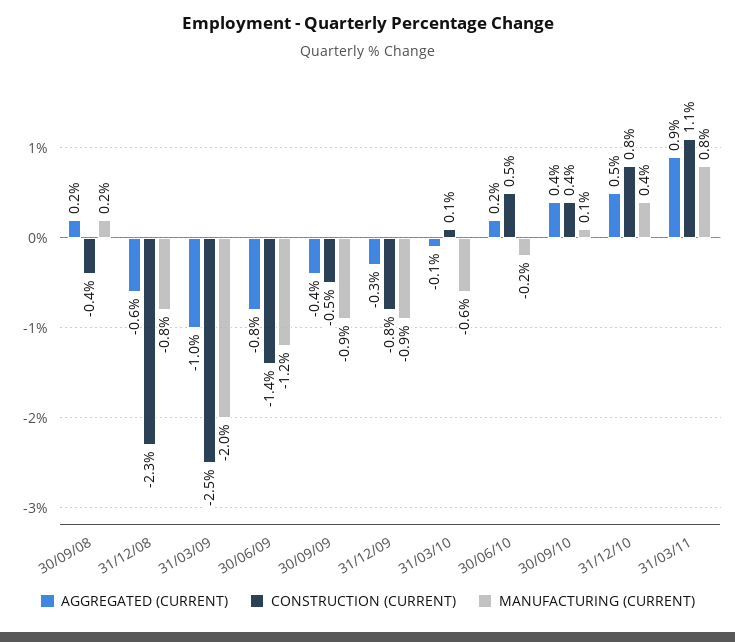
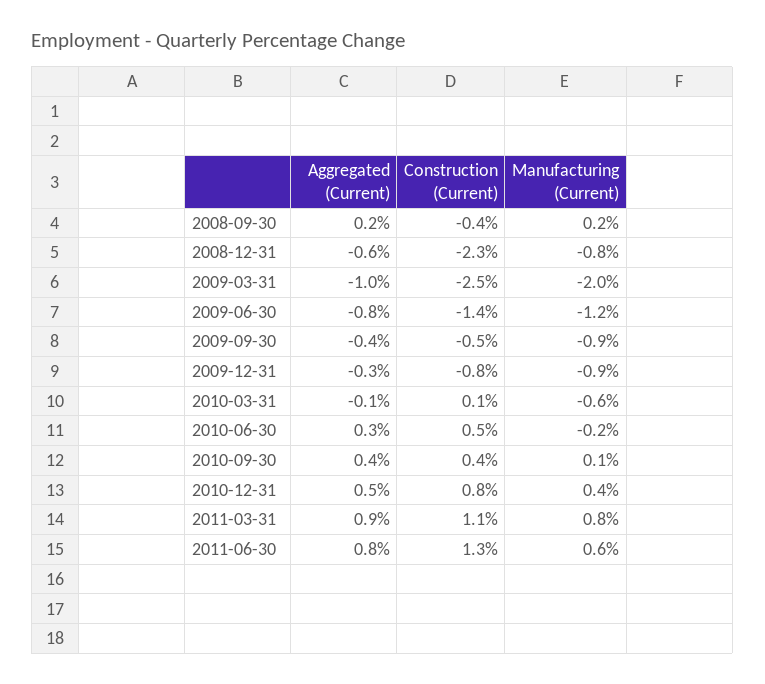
AGGREGATED (CURRENT), 30/06/10: 0.2 -> 0.3
AGGREGATED (CURRENT), 2011-06-30: none -> 0.8
CONSTRUCTION (CURRENT), 2011-06-30: none -> 1.3
MANUFACTURING (CURRENT), 2011-06-30: none -> 0.6

